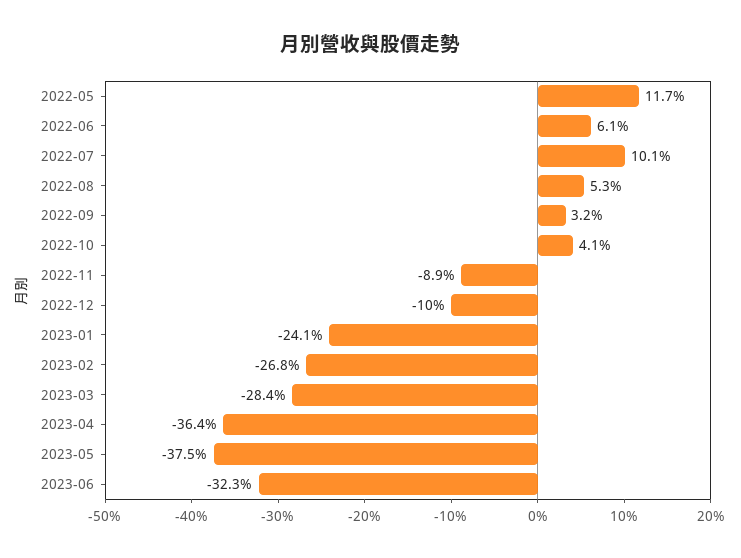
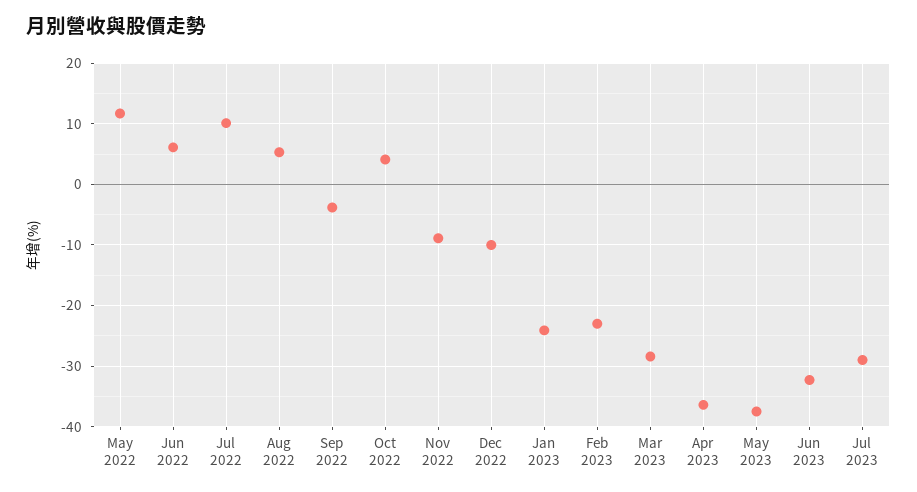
2022-09: 3.2 -> -4
2023-02: -26.8 -> -23
Jul 2023: none -> -29

